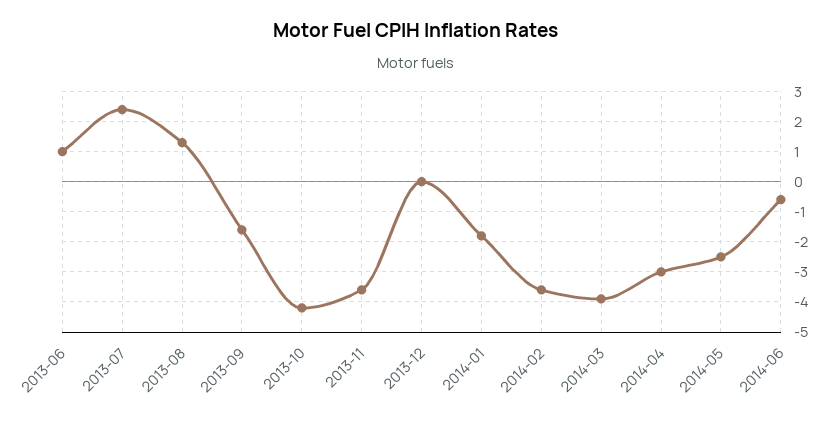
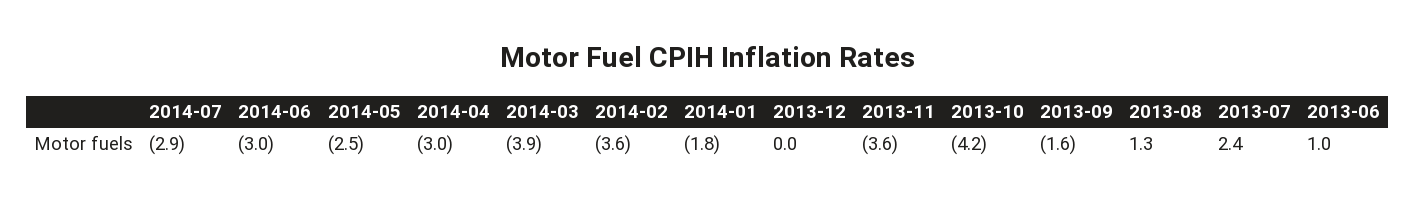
2014-06: -0.5 -> -3
2014-07: none -> -2.9

